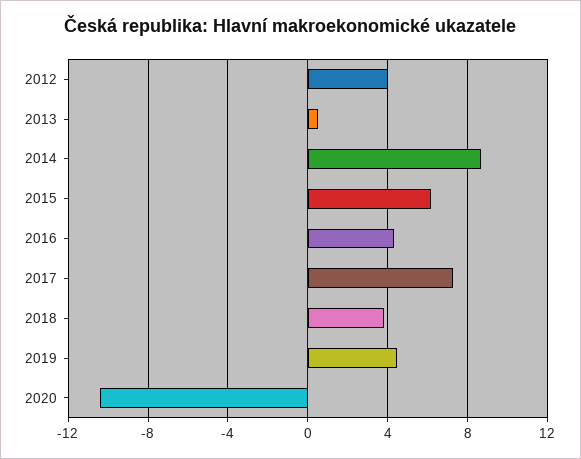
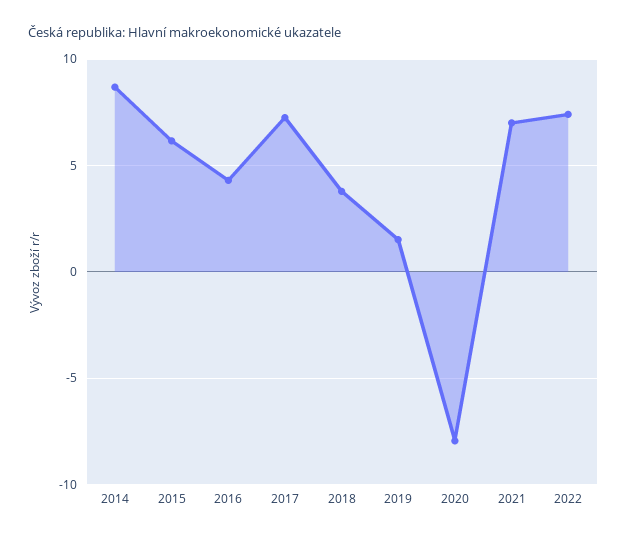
2012: 4 -> none
2013: 0.5 -> none
2019: 4.5 -> 1.5
2020: -10.5 -> -8
2021: none -> 7
2022: none -> 7.5

